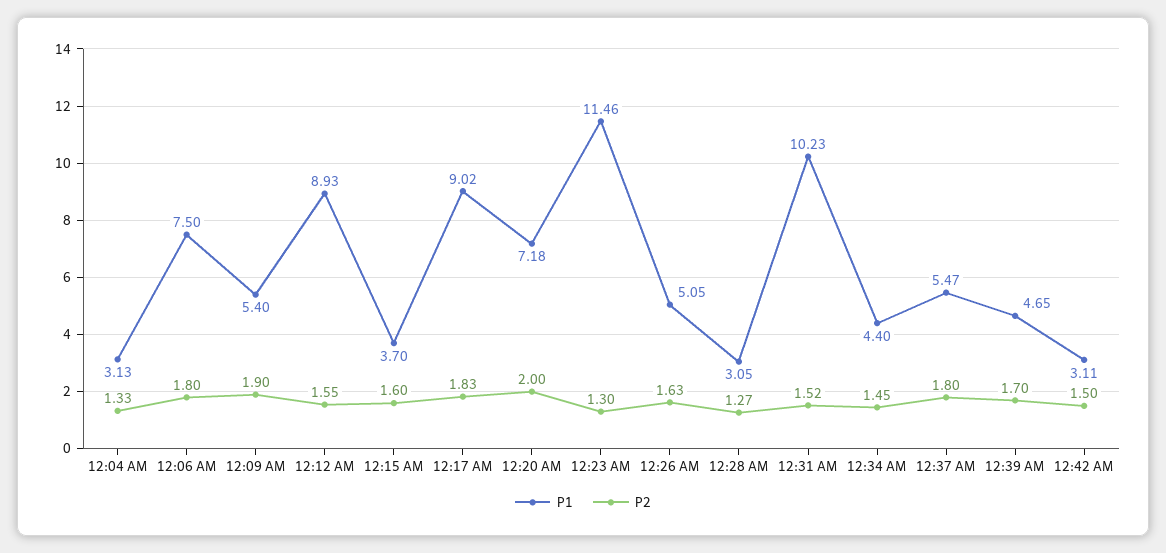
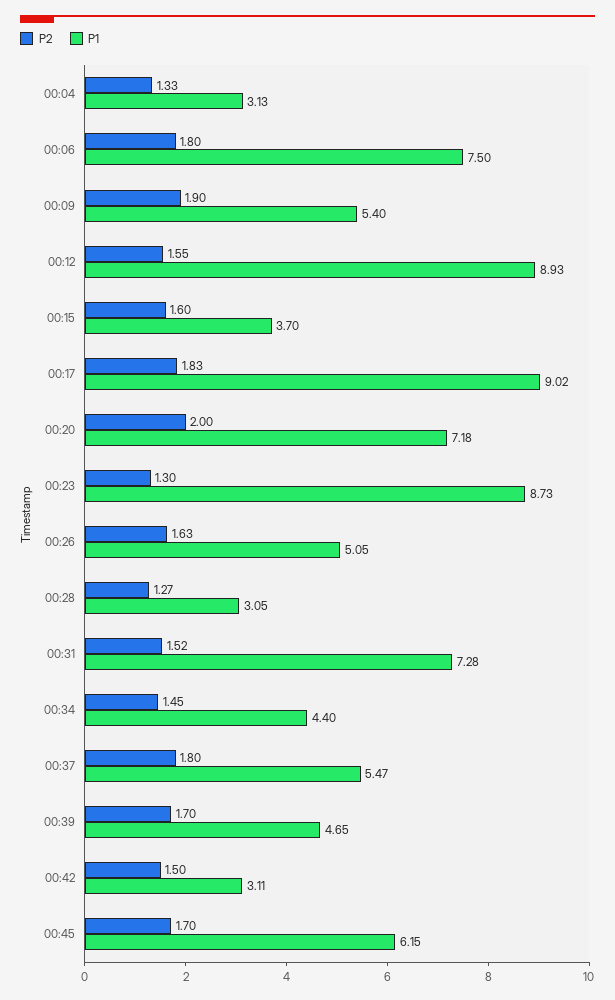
P1, 12:23 AM: 11.46 -> 8.73
P1, 12:31 AM: 10.23 -> 7.28
P2, 00:45: none -> 1.7
P1, 00:45: none -> 6.15

